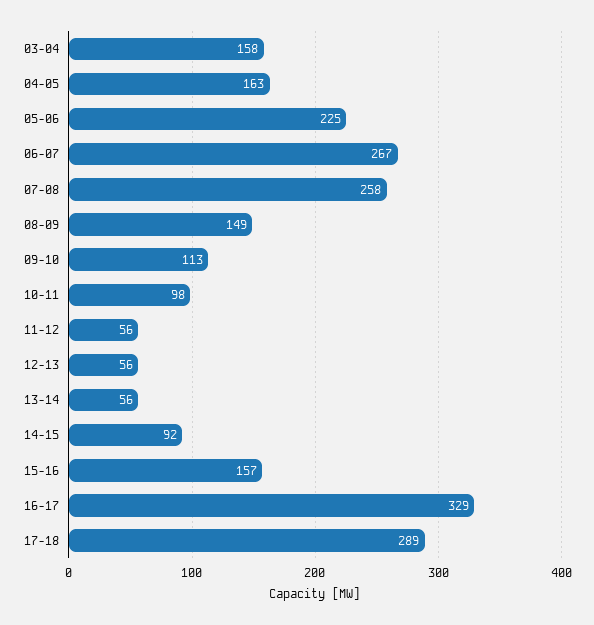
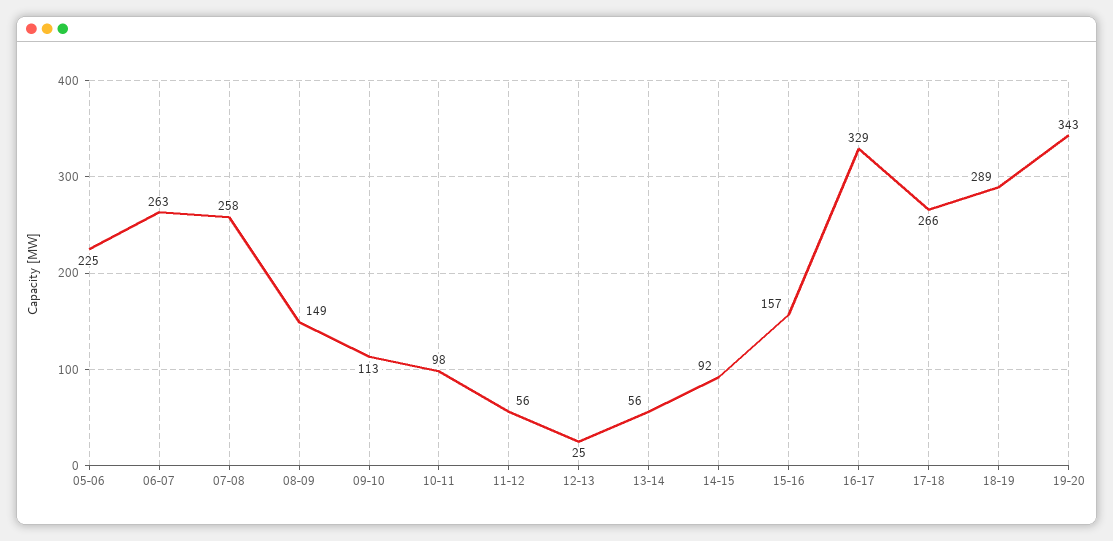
03-04: 158 -> none
04-05: 163 -> none
06-07: 267 -> 263
12-13: 56 -> 25
17-18: 289 -> 266
18-19: none -> 289
19-20: none -> 343

